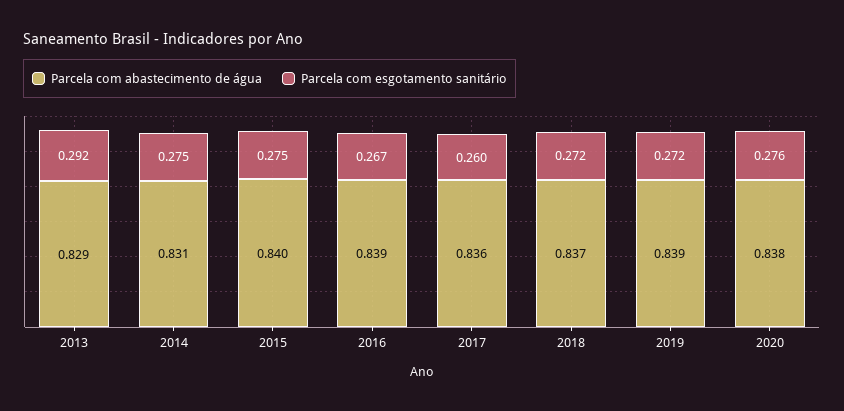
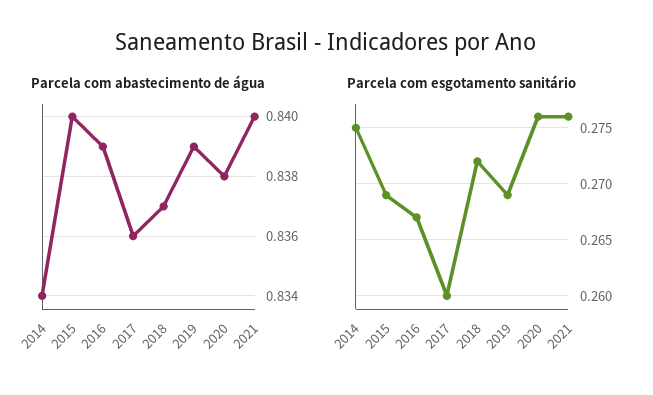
Parcela com abastecimento de água, 2013: 0.829 -> none
Parcela com esgotamento sanitário, 2013: 0.292 -> none
Parcela com abastecimento de água, 2014: 0.831 -> 0.834
Parcela com esgotamento sanitário, 2015: 0.275 -> 0.269
Parcela com esgotamento sanitário, 2019: 0.272 -> 0.269
Parcela com abastecimento de água, 2021: none -> 0.84
Parcela com esgotamento sanitário, 2021: none -> 0.276

